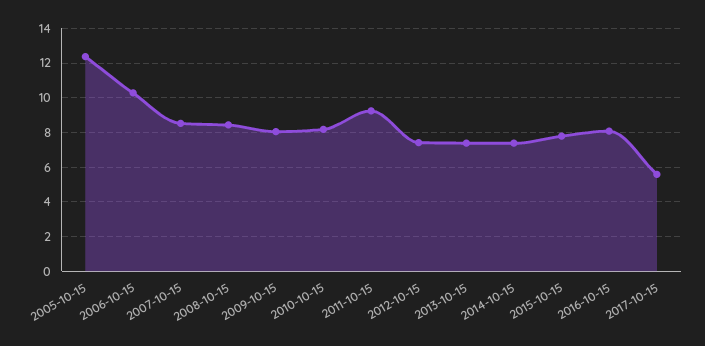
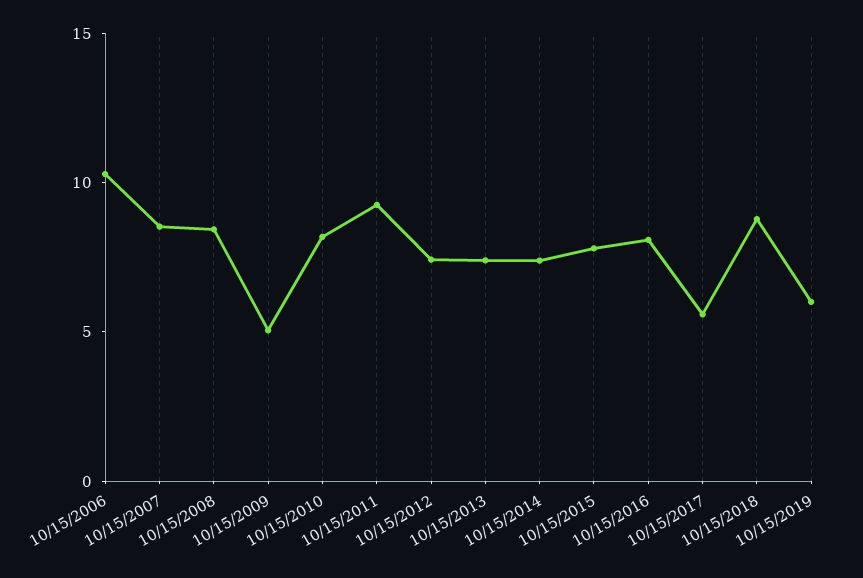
2005-10-15: 12.5 -> none
2009-10-15: 8 -> 5
10/15/2018: none -> 9
10/15/2019: none -> 6

